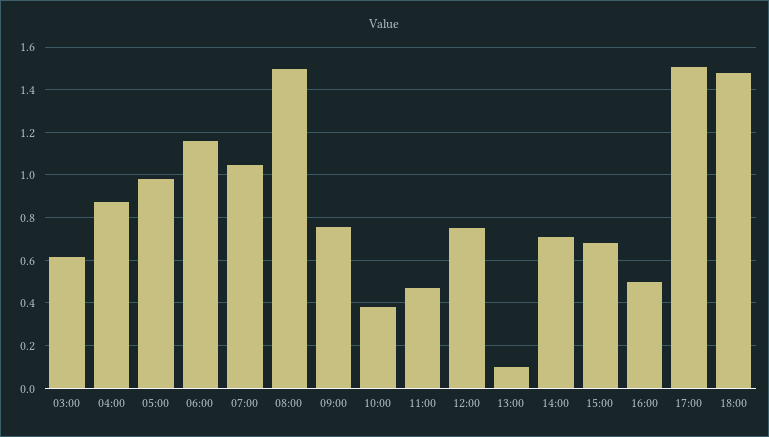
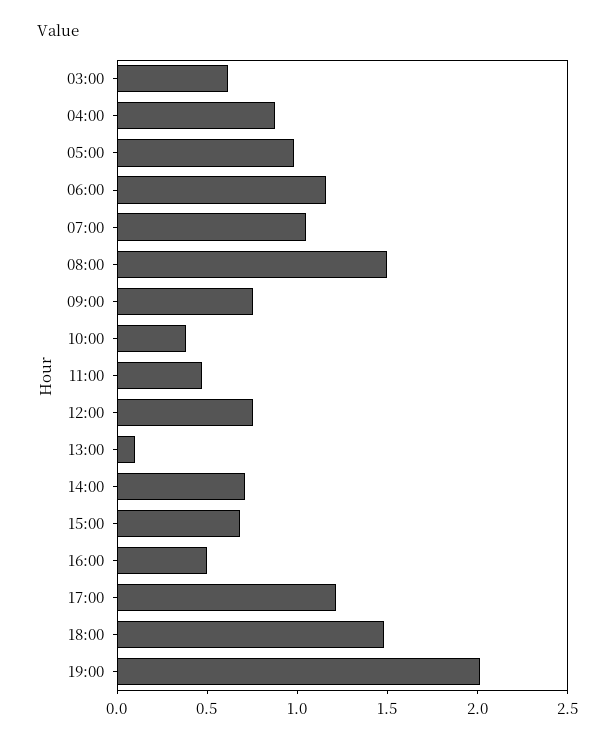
17:00: 1.5 -> 1.2
19:00: none -> 2

